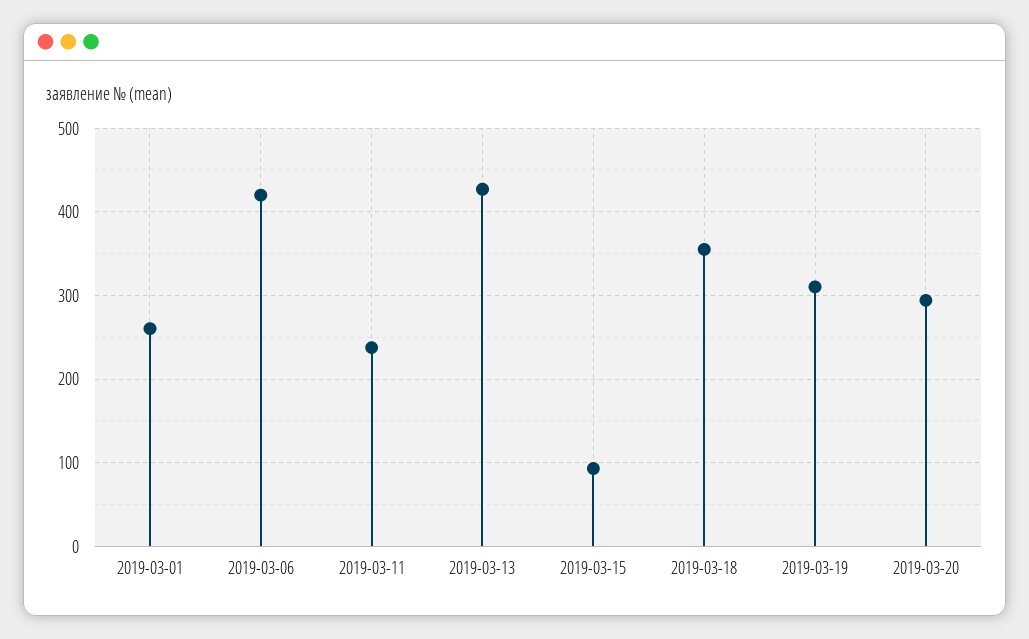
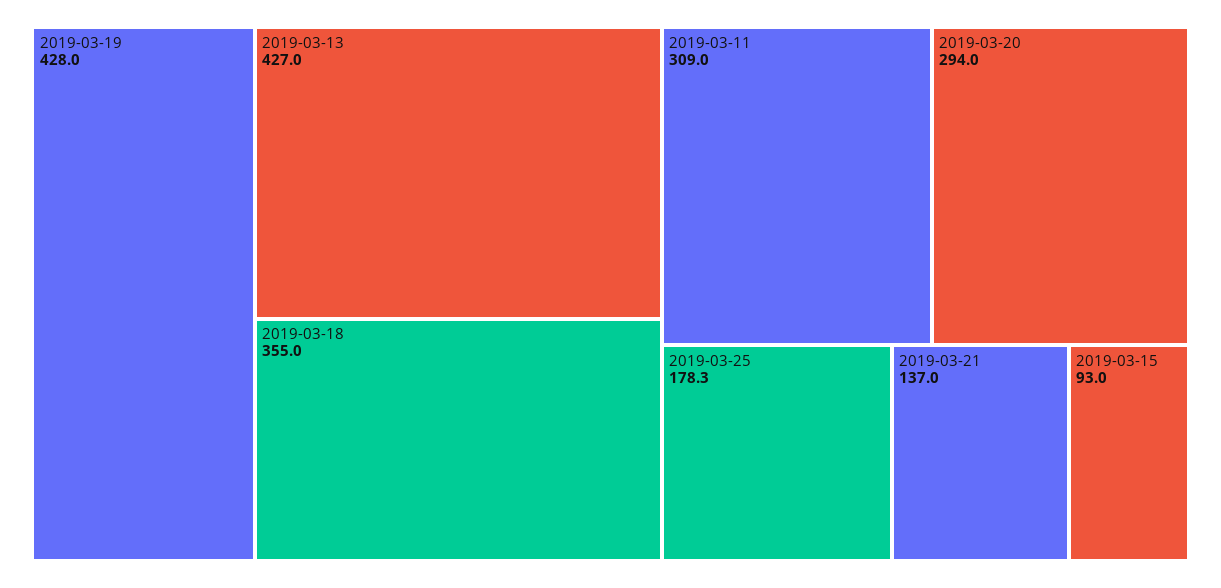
2019-03-01: 260 -> none
2019-03-06: 420 -> none
2019-03-11: 240 -> 309
2019-03-19: 310 -> 428
2019-03-25: none -> 178.3
2019-03-21: none -> 137

